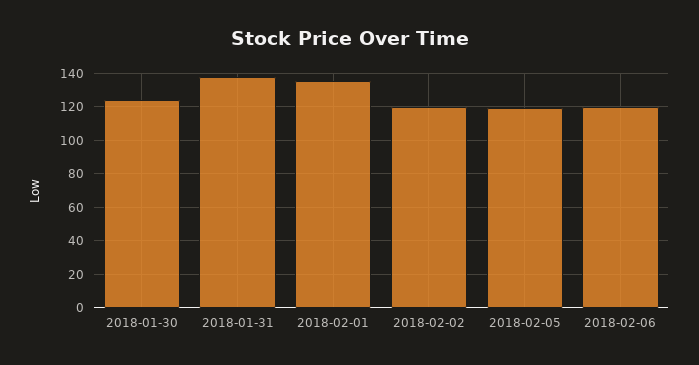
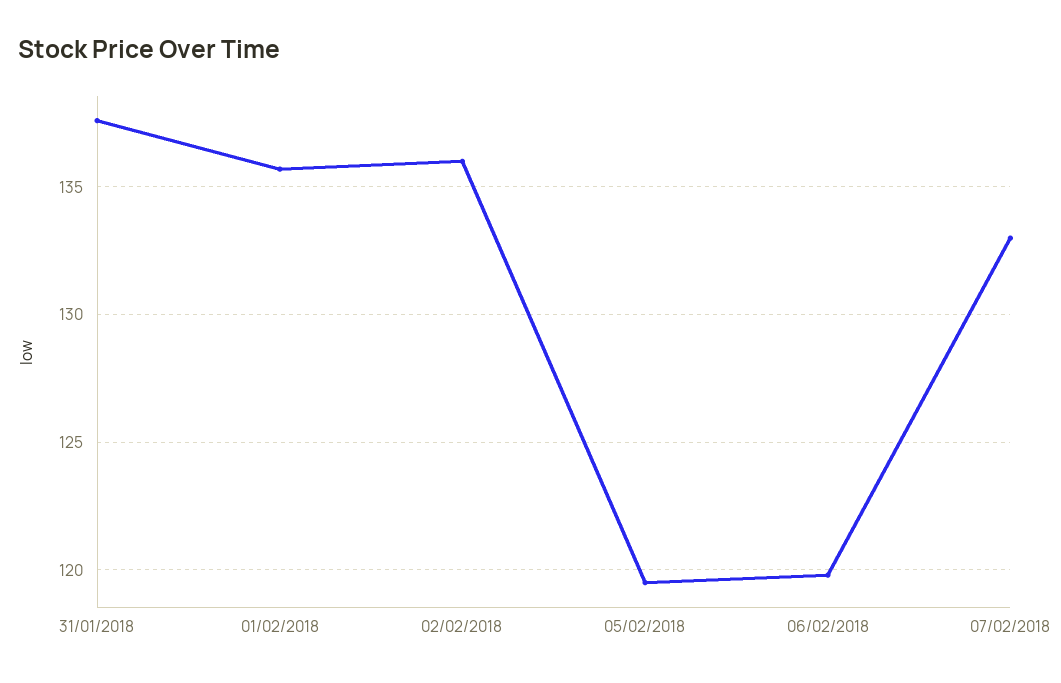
2018-01-30: 125 -> none
2018-02-02: 120 -> 136
07/02/2018: none -> 133

